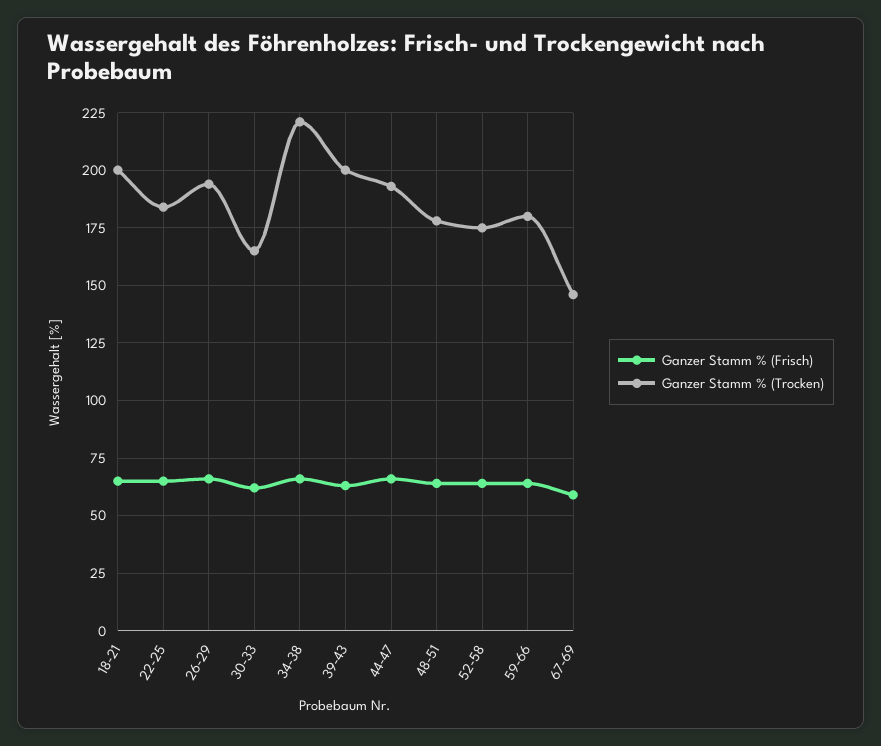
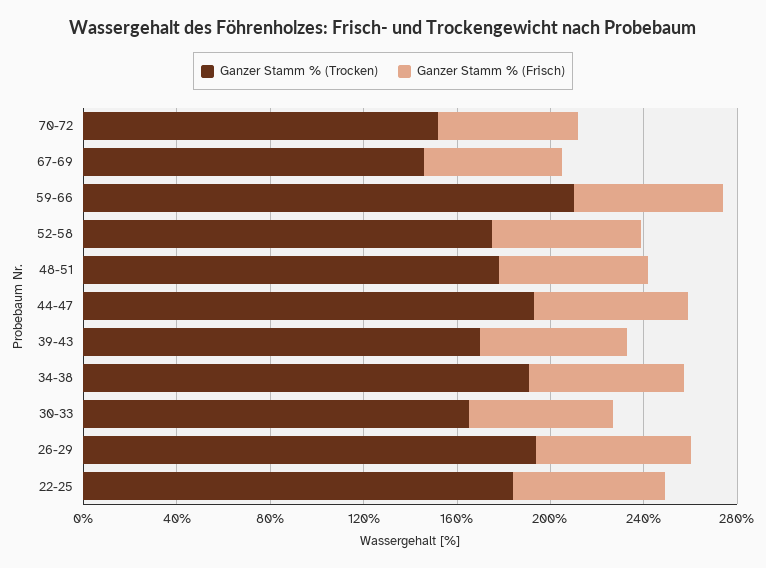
Ganzer Stamm % (Frisch), 18-21: 65 -> none
Ganzer Stamm % (Trocken), 18-21: 200 -> none
Ganzer Stamm % (Trocken), 34-38: 220 -> 190
Ganzer Stamm % (Trocken), 39-43: 200 -> 170
Ganzer Stamm % (Trocken), 59-66: 180 -> 210
Ganzer Stamm % (Trocken), 70-72: none -> 150
Ganzer Stamm % (Frisch), 70-72: none -> 60

